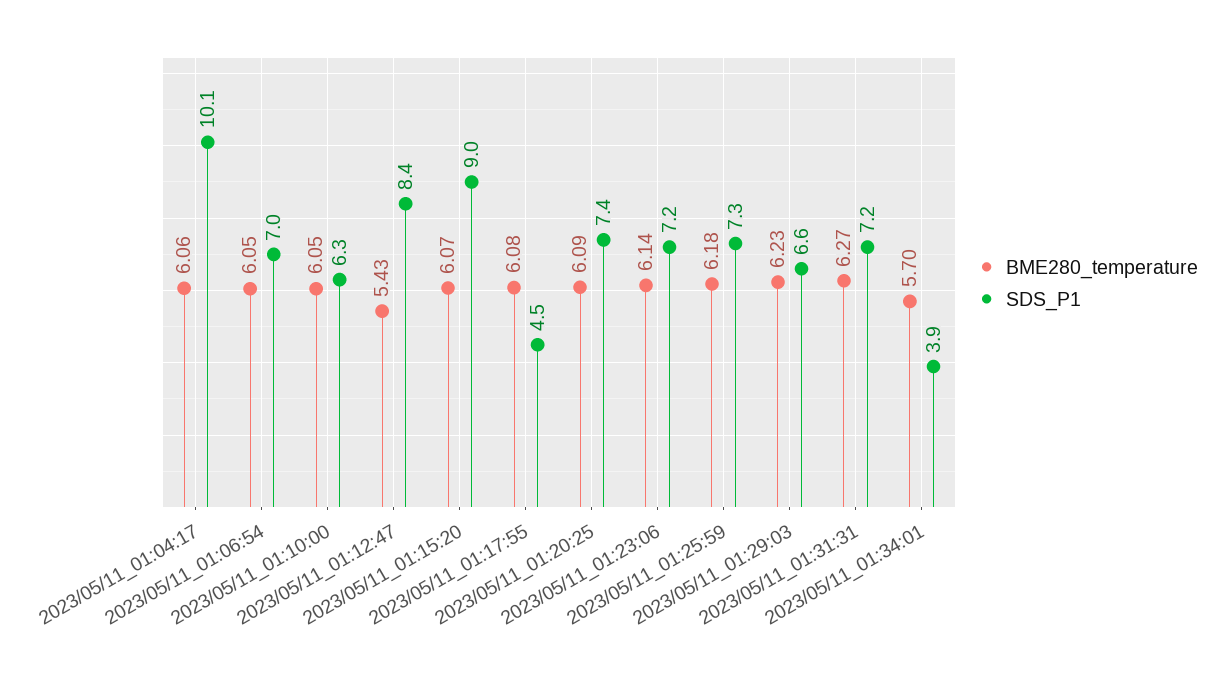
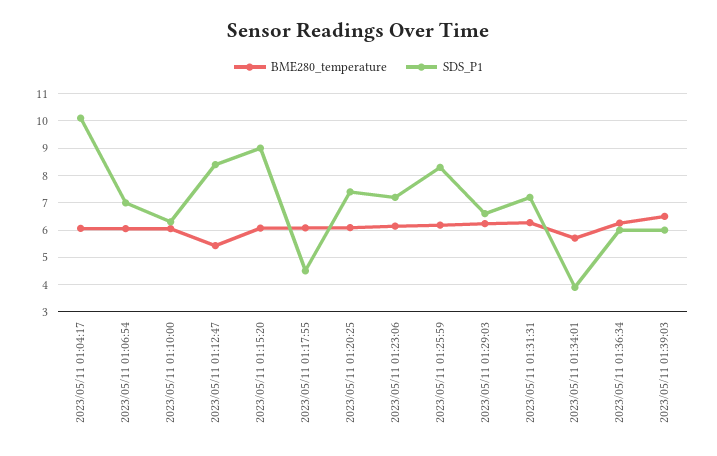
SDS_P1, 2023/05/11_01:25:59: 7.3 -> 8.25
BME280_temperature, 2023/05/11 01:36:34: none -> 6.25
SDS_P1, 2023/05/11 01:36:34: none -> 6
BME280_temperature, 2023/05/11 01:39:03: none -> 6.5
SDS_P1, 2023/05/11 01:39:03: none -> 6

